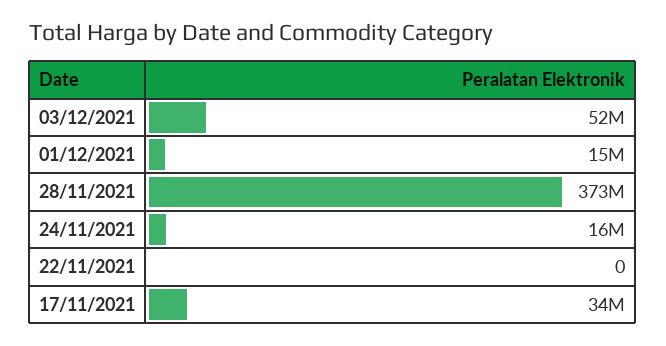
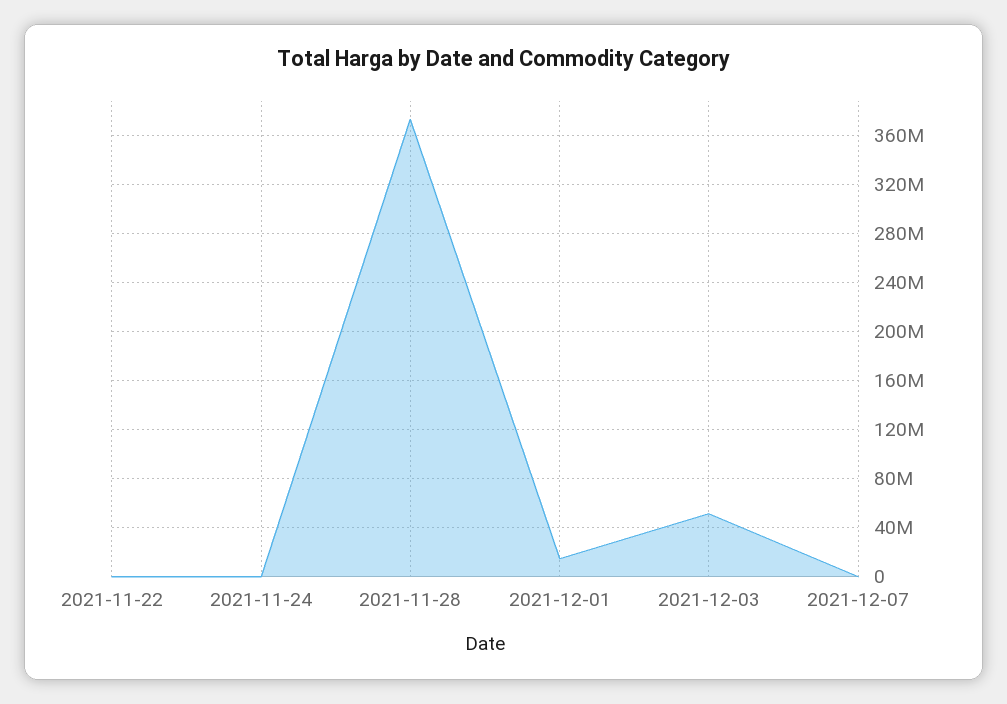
24/11/2021: 16000000 -> 0
17/11/2021: 34000000 -> none
2021-12-07: none -> 0

